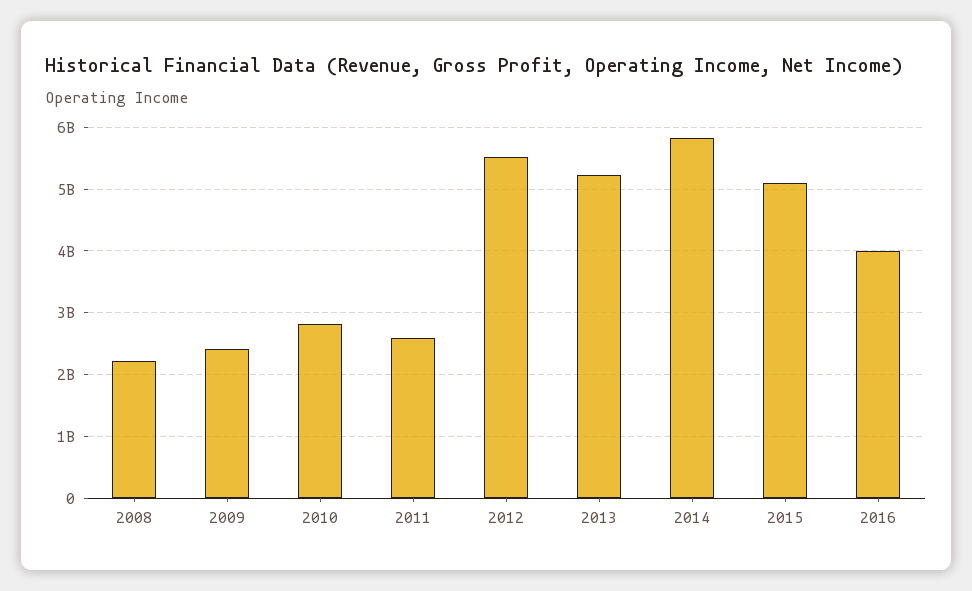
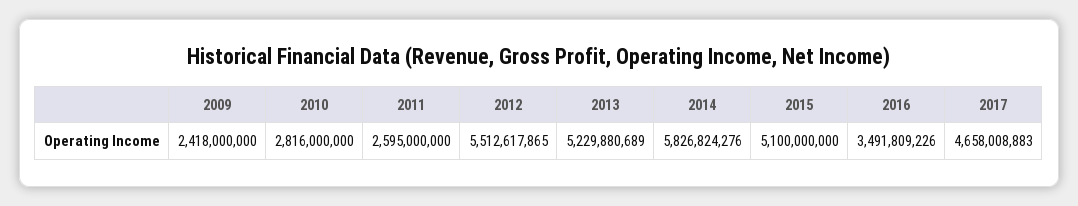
2008: 2200000000 -> none
2016: 4000000000 -> 3491809226
2017: none -> 4658008883

